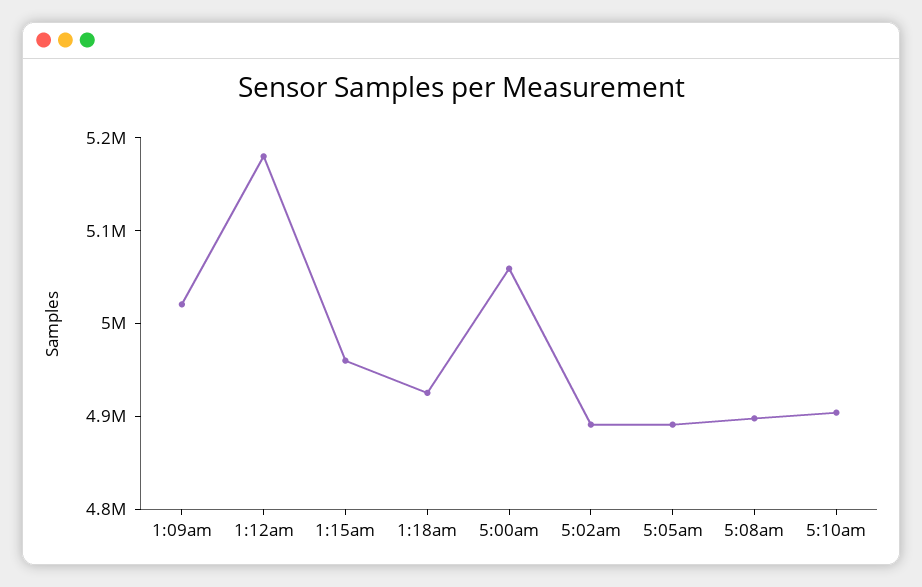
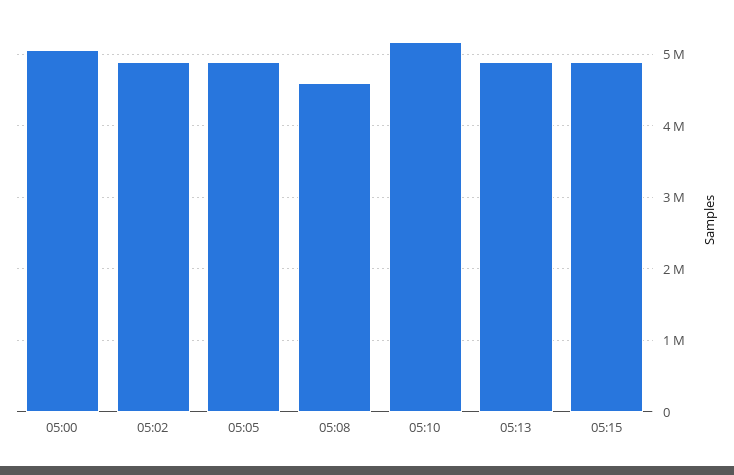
1:09am: 5020000 -> none
1:12am: 5180000 -> none
1:15am: 4960000 -> none
1:18am: 4920000 -> none
5:08am: 4900000 -> 4600000
5:10am: 4900000 -> 5200000
05:13: none -> 4900000
05:15: none -> 4900000

